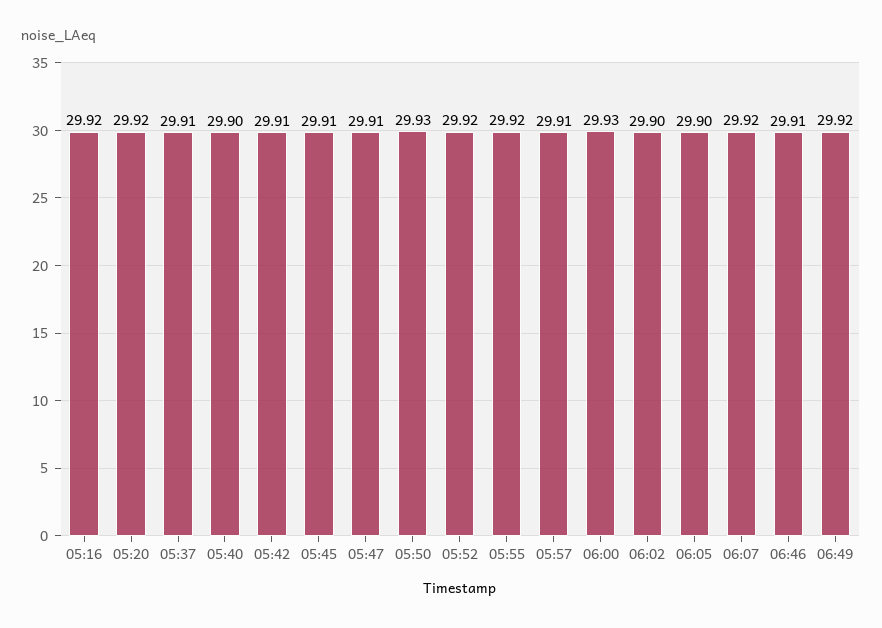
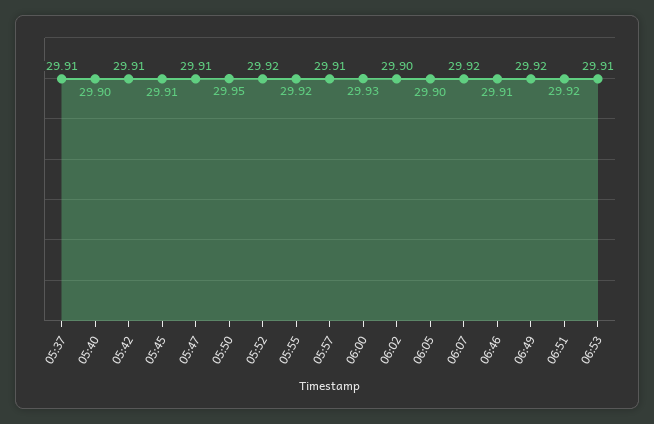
05:16: 29.92 -> none
05:20: 29.92 -> none
05:50: 29.93 -> 29.95
06:51: none -> 29.92
06:53: none -> 29.91

